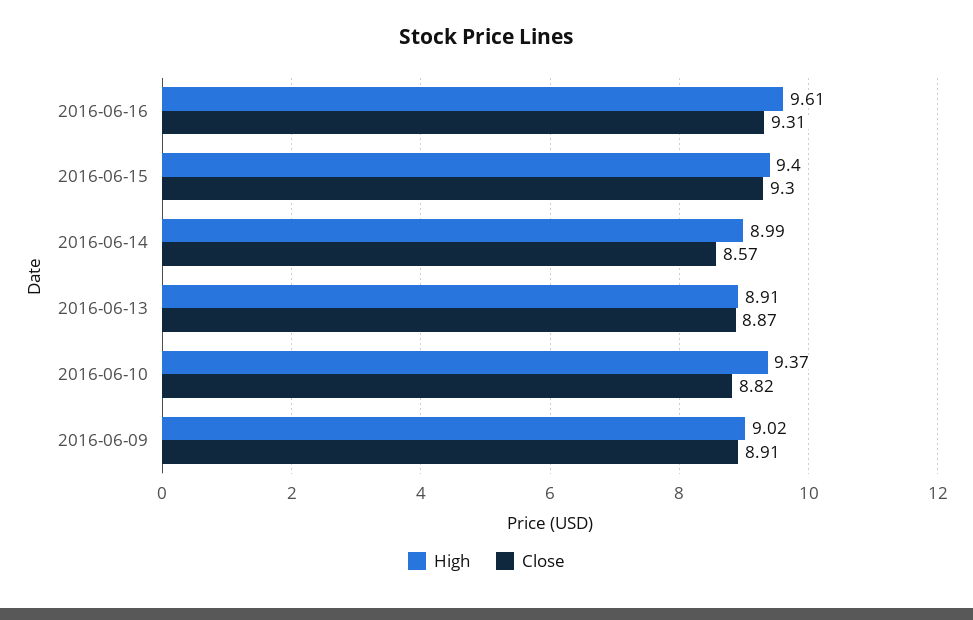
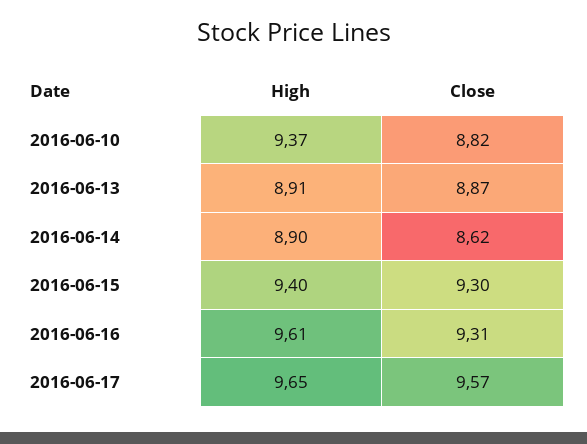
High, 2016-06-14: 8.99 -> 8.9
Close, 2016-06-14: 8.57 -> 8.62
High, 2016-06-09: 9.02 -> none
Close, 2016-06-09: 8.91 -> none
High, 2016-06-17: none -> 9.65
Close, 2016-06-17: none -> 9.57

